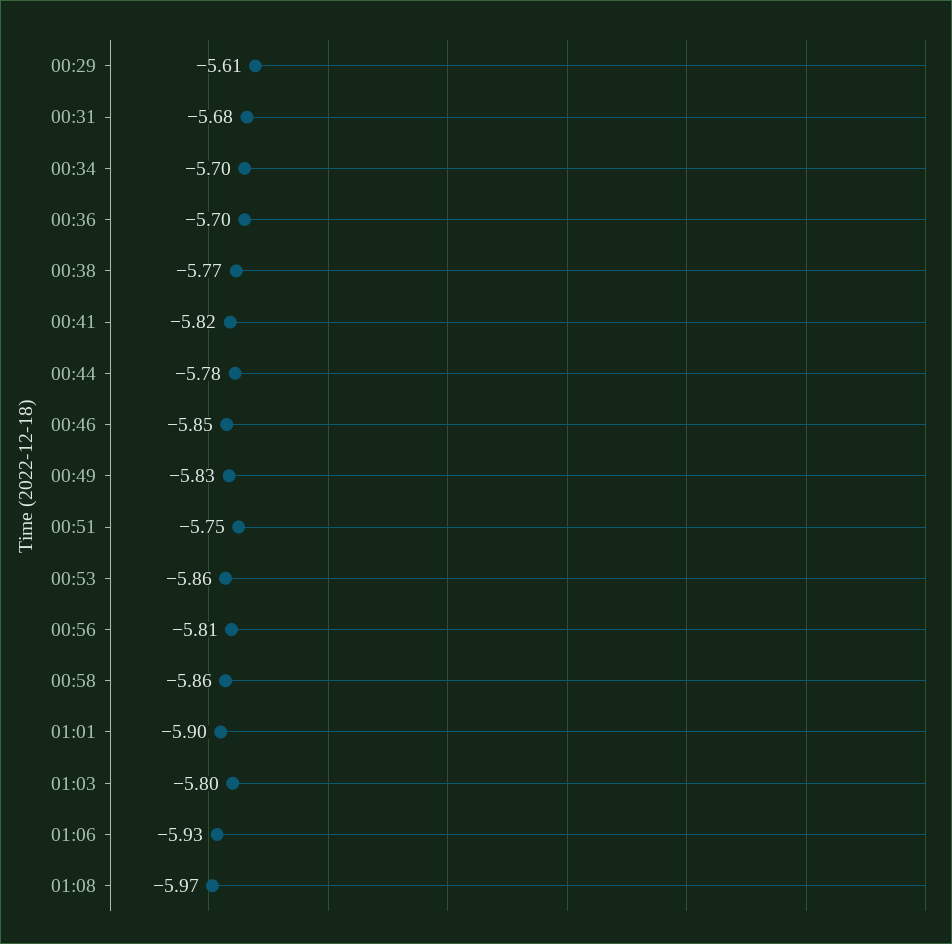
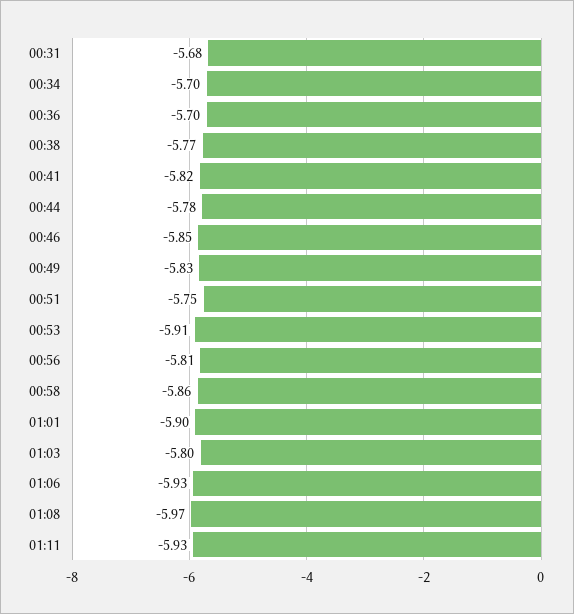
00:29: -5.61 -> none
00:53: -5.86 -> -5.91
01:11: none -> -5.93

